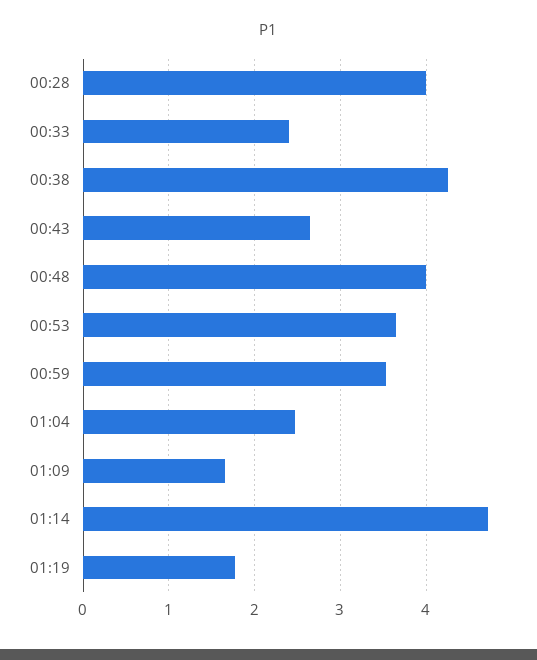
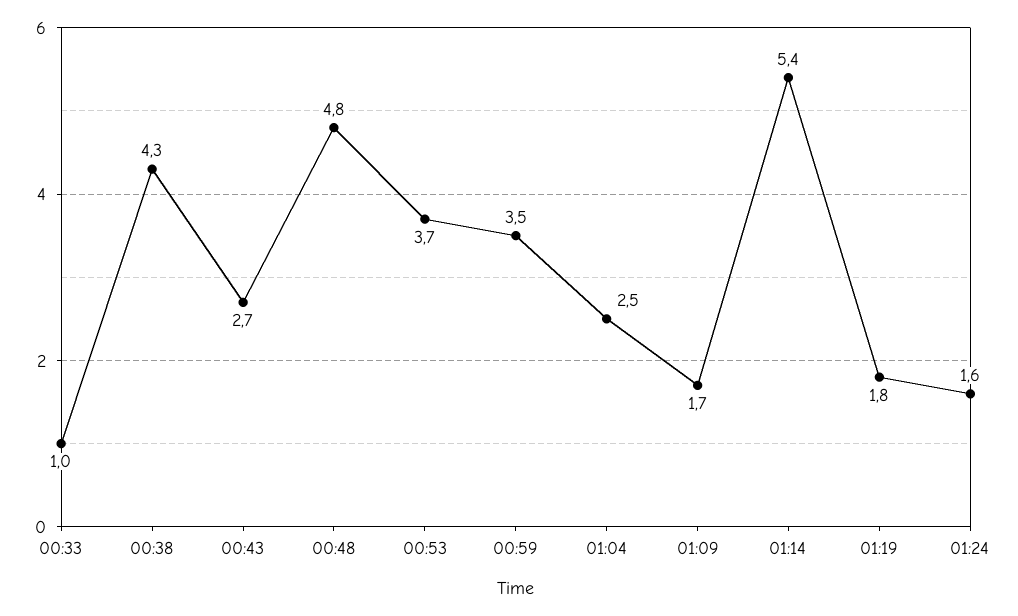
00:28: 4 -> none
00:33: 2.4 -> 1
00:48: 4 -> 4.8
01:14: 4.7 -> 5.4
01:24: none -> 1.6

